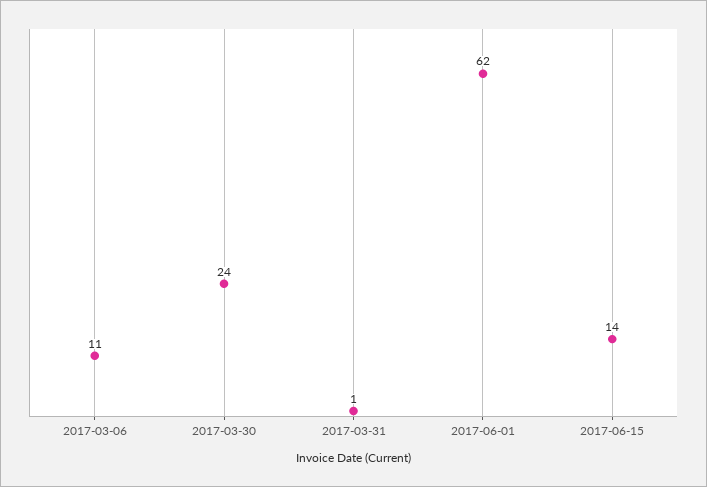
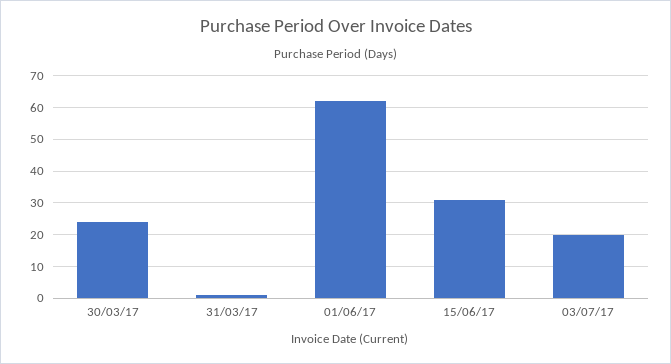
2017-03-06: 11 -> none
2017-06-15: 14 -> 30
03/07/17: none -> 20

